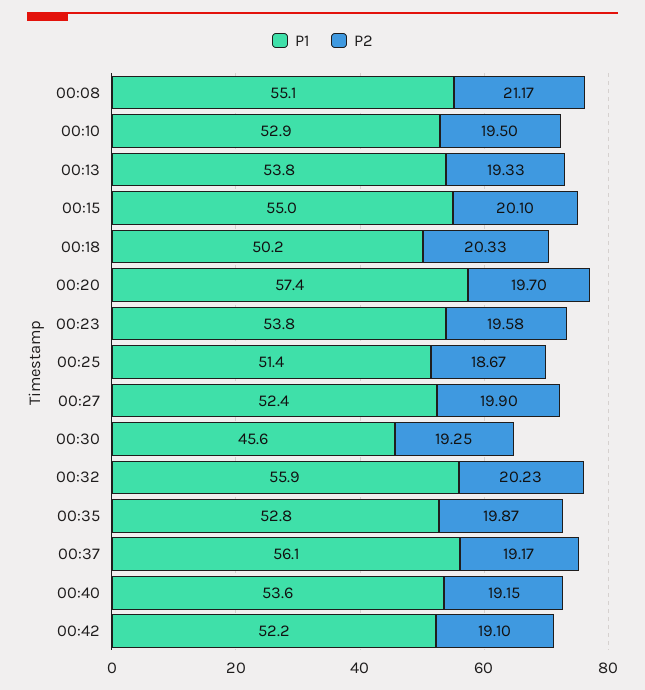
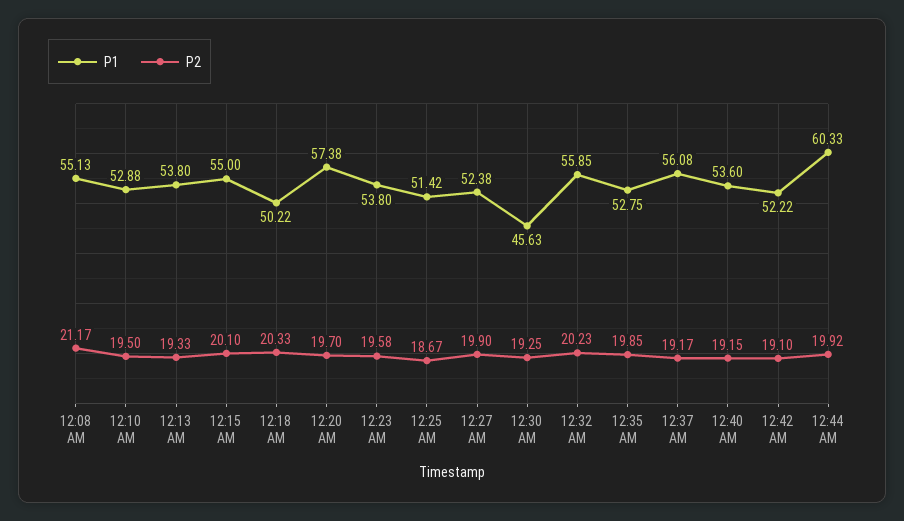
P2, 00:35: 19.87 -> 19.85
P1, 12:44 AM: none -> 60.33
P2, 12:44 AM: none -> 19.92

